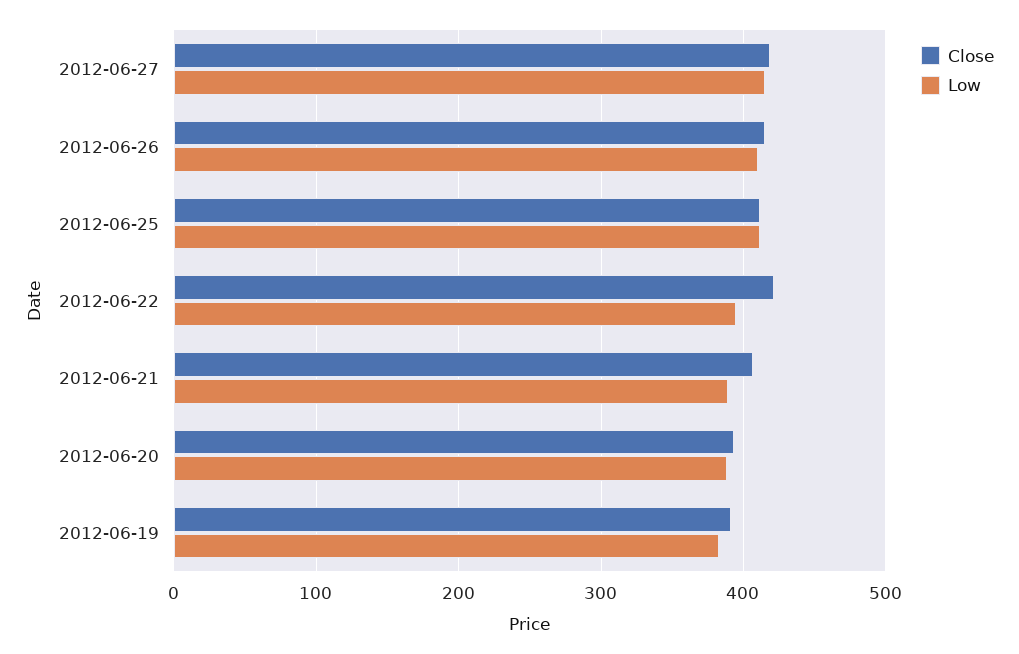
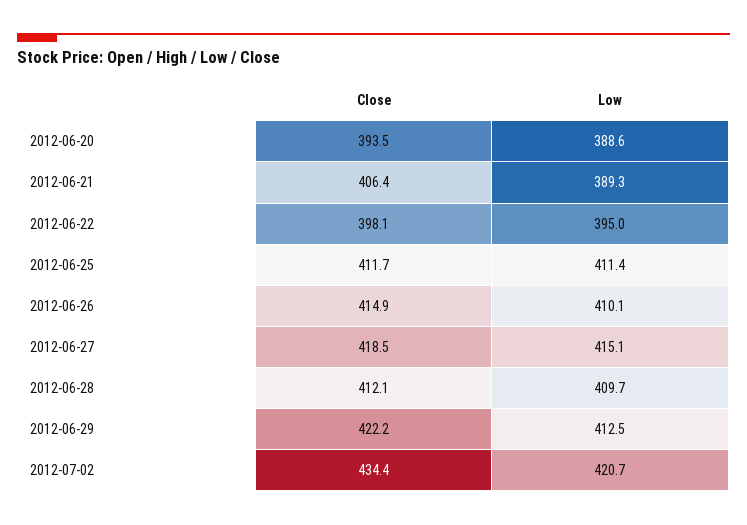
Close, 2012-06-22: 420 -> 398.1
Close, 2012-06-19: 390 -> none
Low, 2012-06-19: 380 -> none
Close, 2012-06-28: none -> 412.1
Low, 2012-06-28: none -> 409.7
Close, 2012-06-29: none -> 422.2
Low, 2012-06-29: none -> 412.5
Close, 2012-07-02: none -> 434.4
Low, 2012-07-02: none -> 420.7

